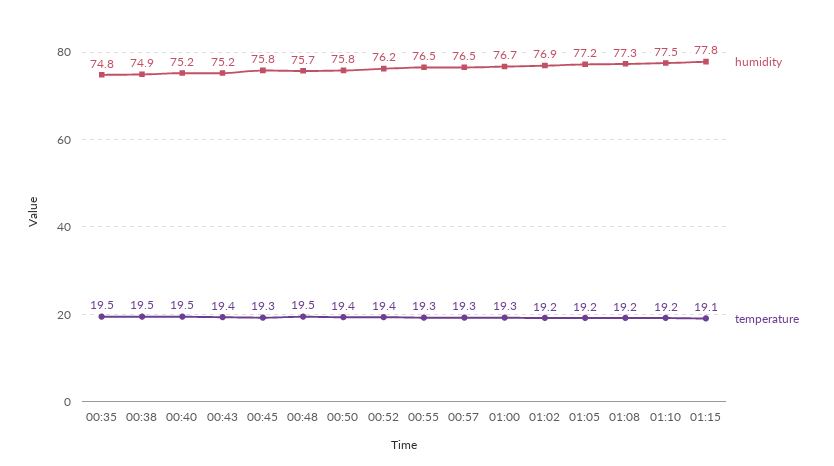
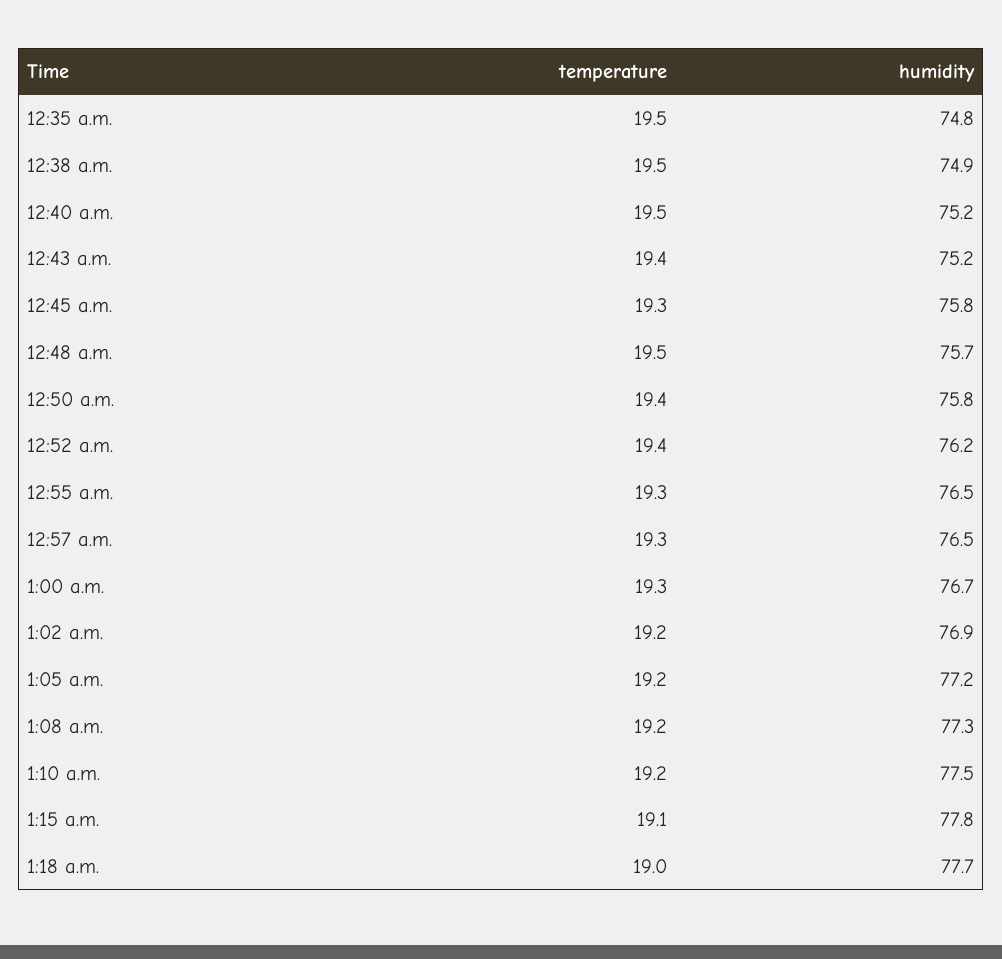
temperature, 1:18 a.m.: none -> 19
humidity, 1:18 a.m.: none -> 77.7

